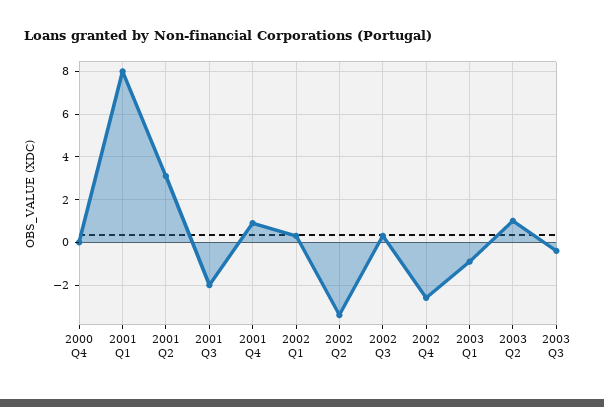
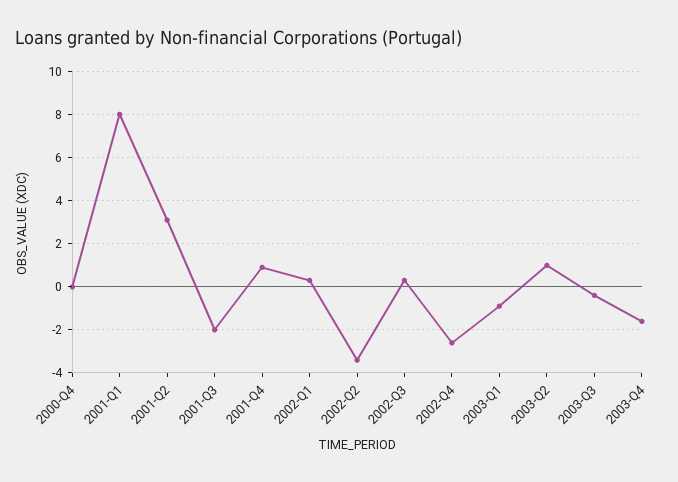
2003-Q4: none -> -1.5

